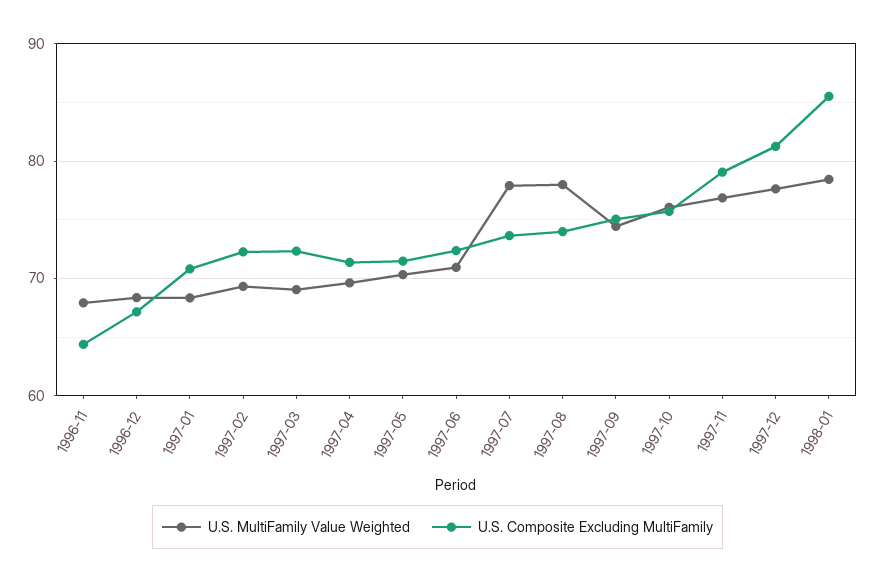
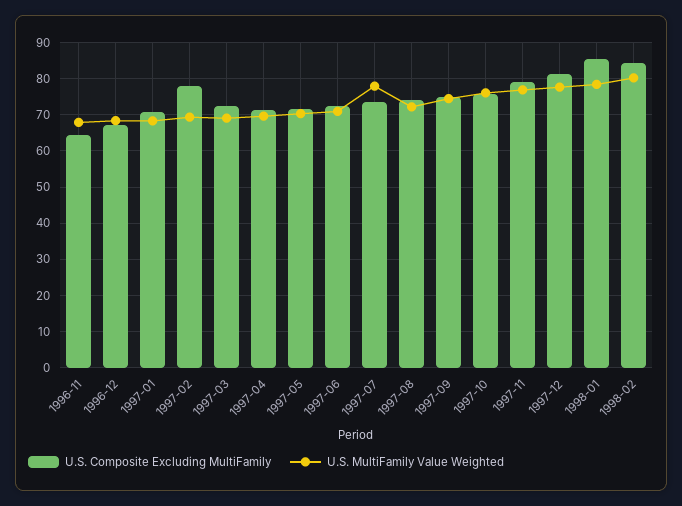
U.S. Composite Excluding MultiFamily, 1997-02: 72 -> 78
U.S. MultiFamily Value Weighted, 1997-08: 78 -> 72
U.S. Composite Excluding MultiFamily, 1998-02: none -> 84
U.S. MultiFamily Value Weighted, 1998-02: none -> 80

